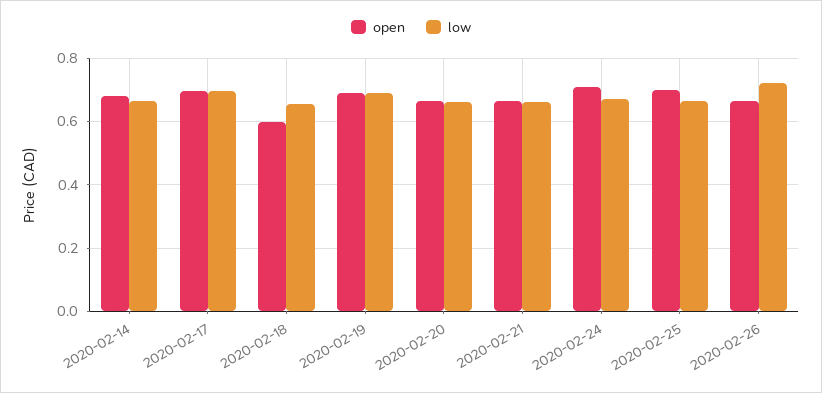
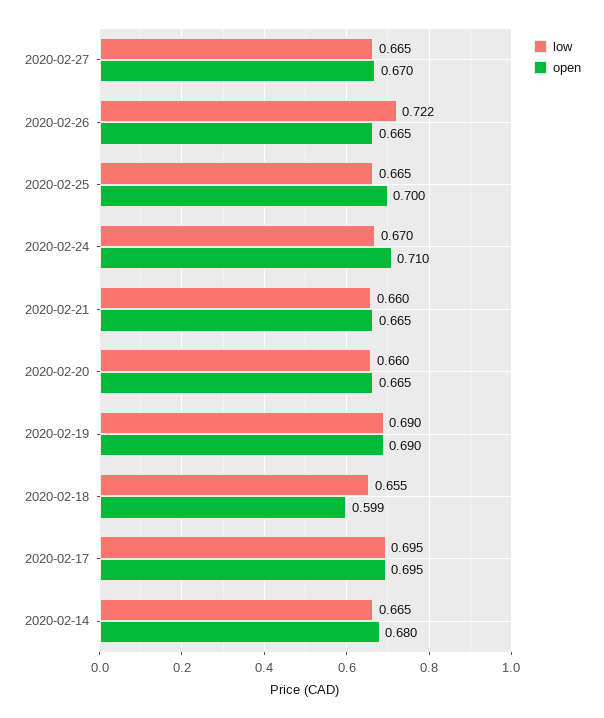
low, 2020-02-27: none -> 0.665
open, 2020-02-27: none -> 0.67

